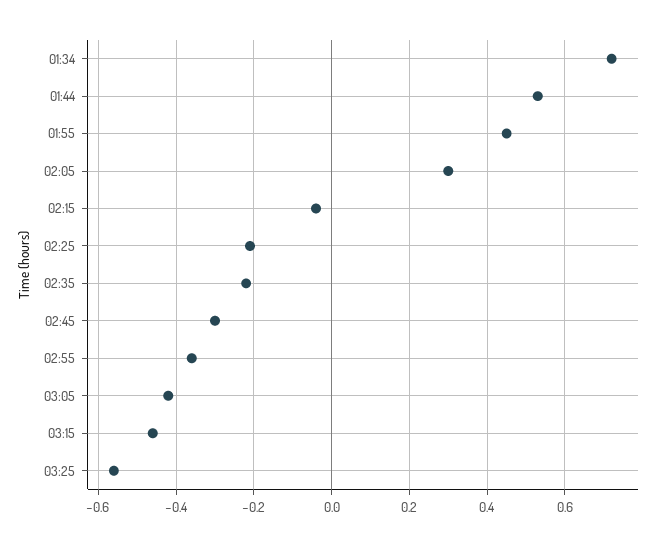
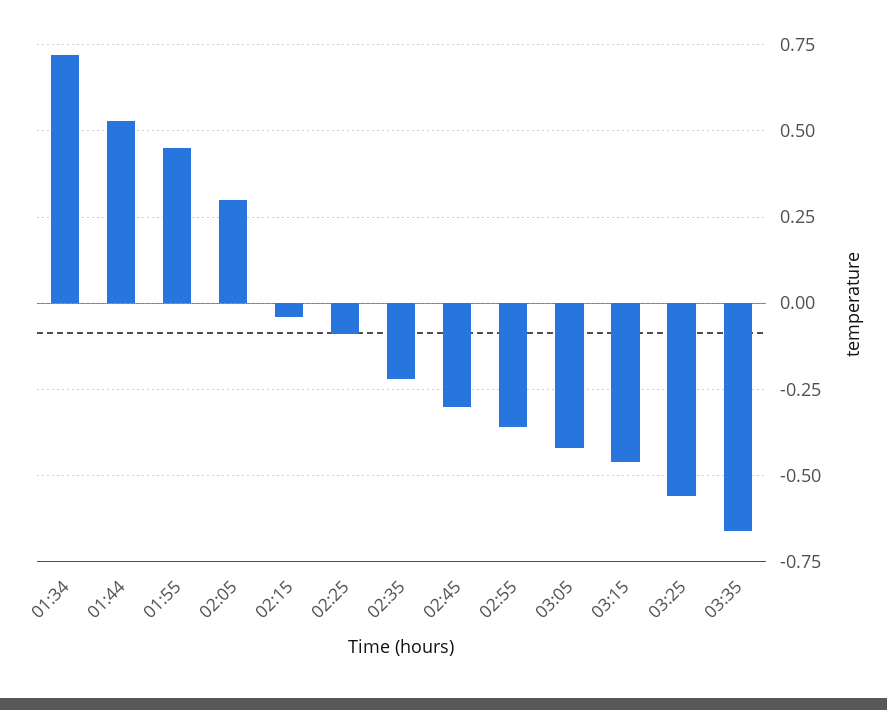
02:25: -0.2 -> -0.1
03:35: none -> -0.65

